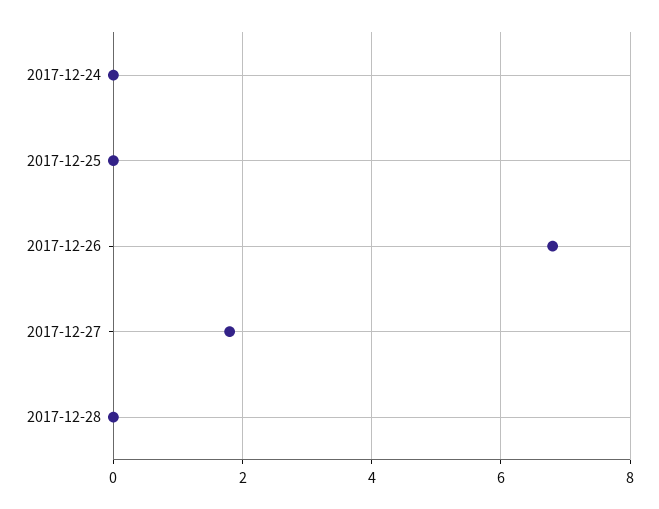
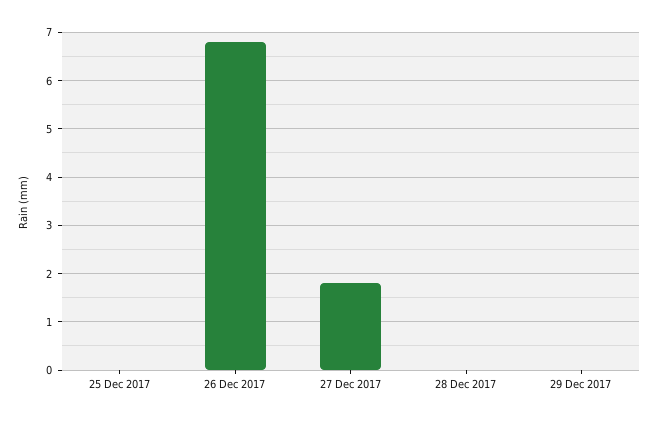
2017-12-24: 0 -> none
29 Dec 2017: none -> 0

